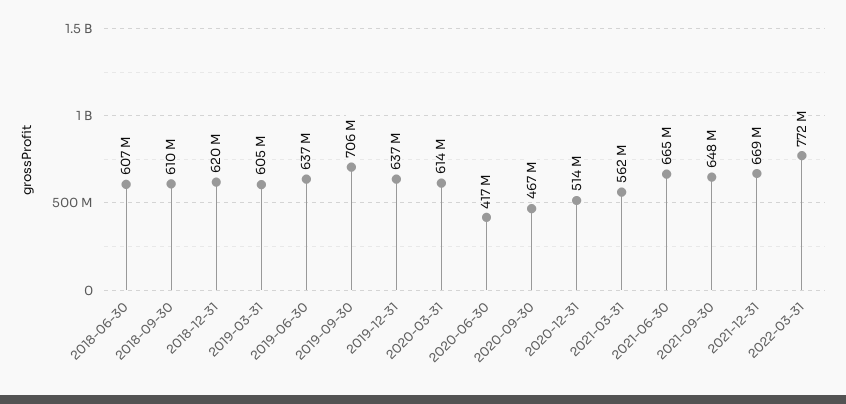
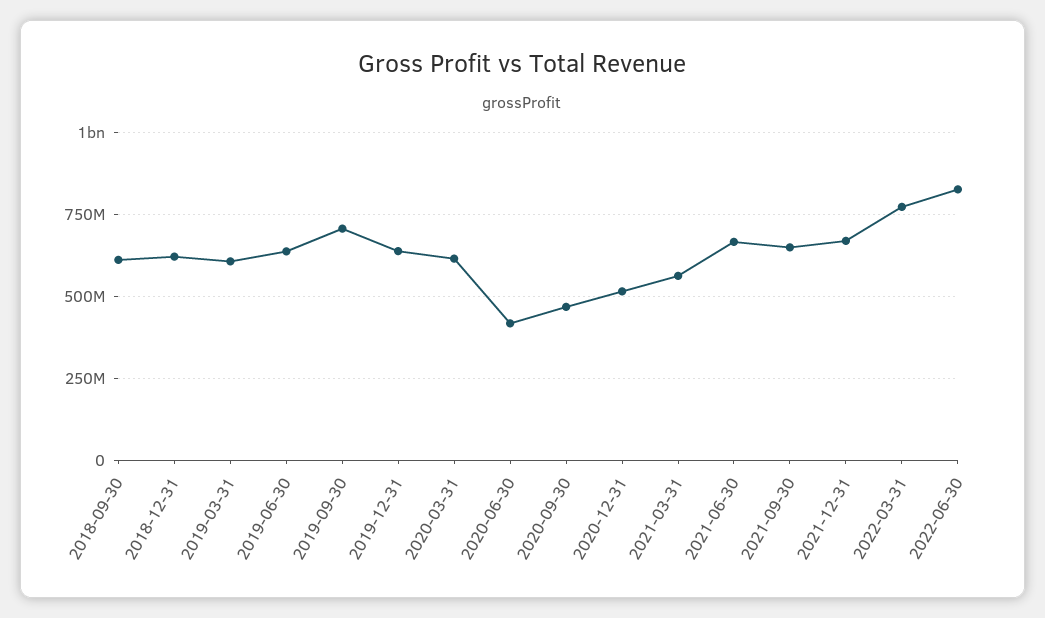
2018-06-30: 607000000 -> none
2022-06-30: none -> 825000000

